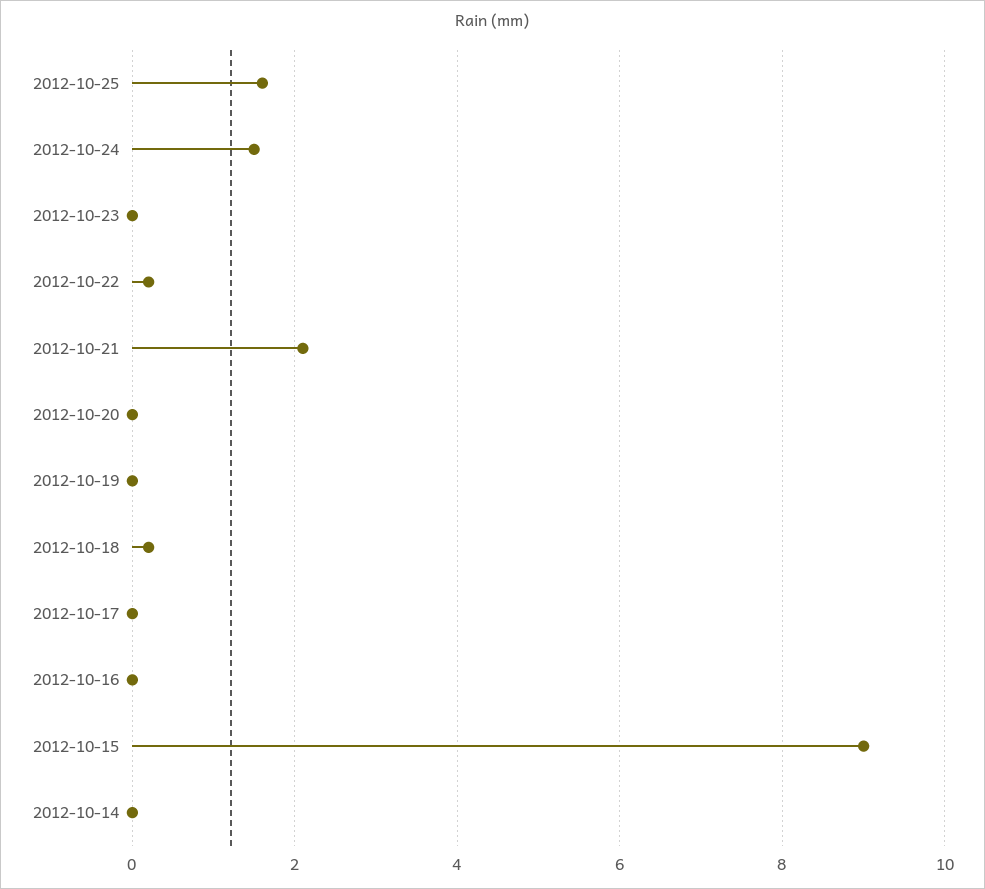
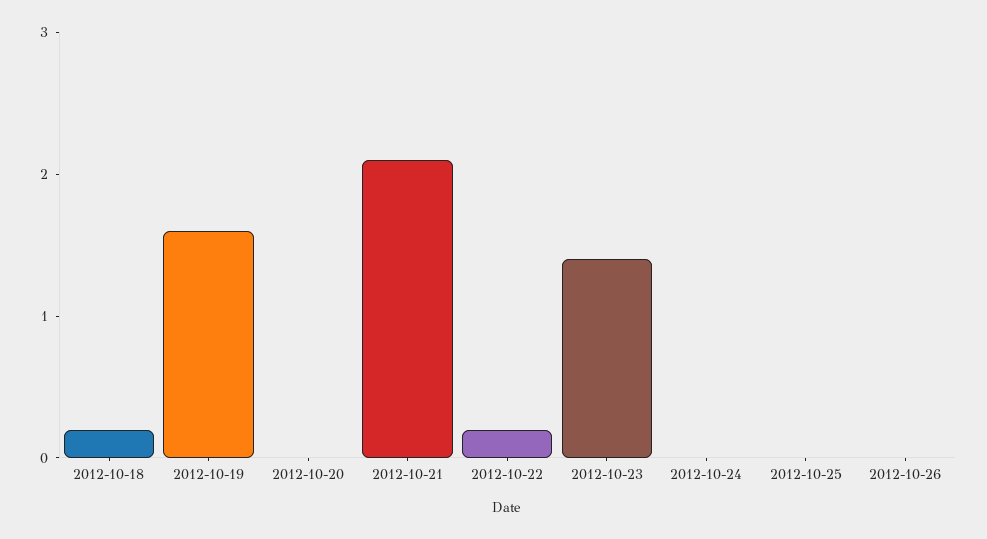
2012-10-25: 1.5 -> 0
2012-10-24: 1.5 -> 0
2012-10-23: 0 -> 1.4
2012-10-19: 0 -> 1.6
2012-10-17: 0 -> none
2012-10-16: 0 -> none
2012-10-15: 9 -> none
2012-10-14: 0 -> none
2012-10-26: none -> 0

